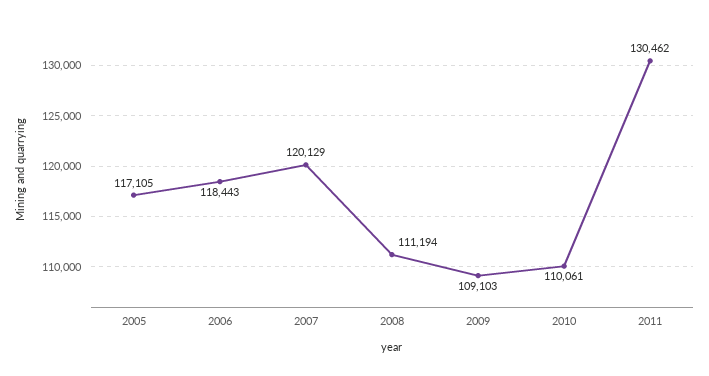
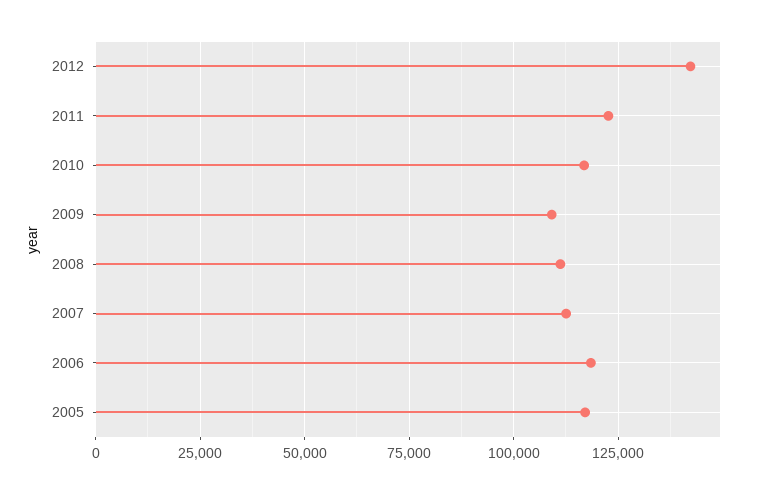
2007: 120129 -> 112500
2010: 110061 -> 117500
2011: 130462 -> 122500
2012: none -> 142500

